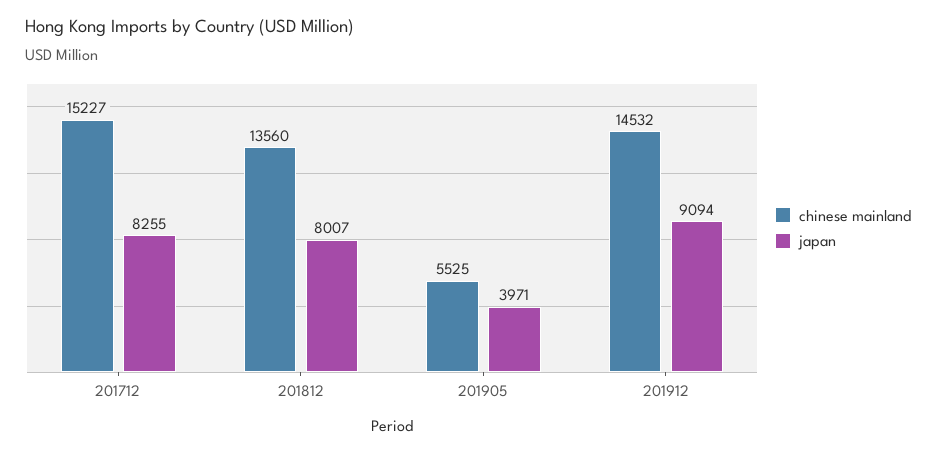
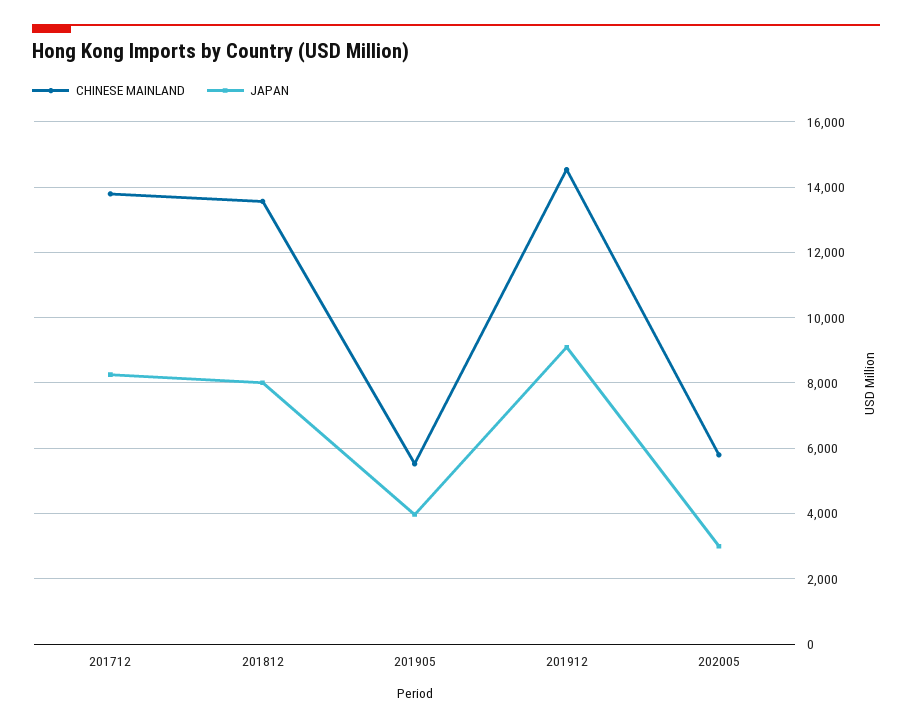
chinese mainland, 201712: 15227 -> 13800
chinese mainland, 202005: none -> 5800
japan, 202005: none -> 3000

